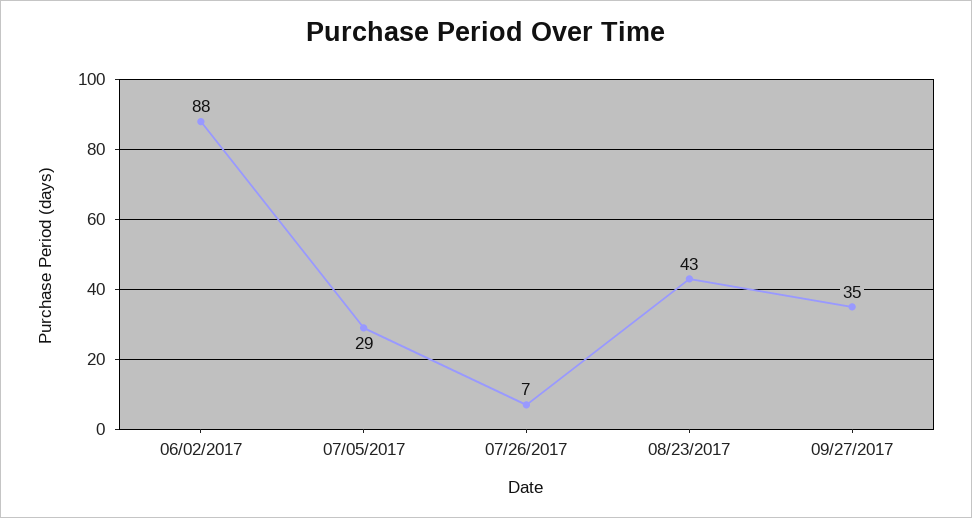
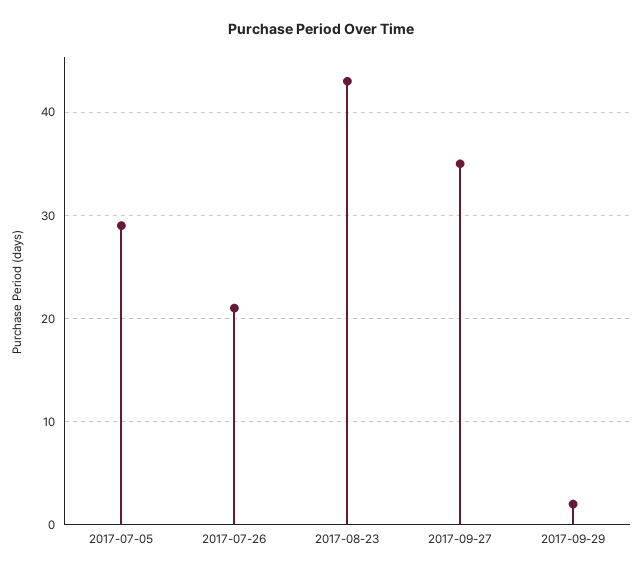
06/02/2017: 88 -> none
07/26/2017: 7 -> 21
2017-09-29: none -> 2

